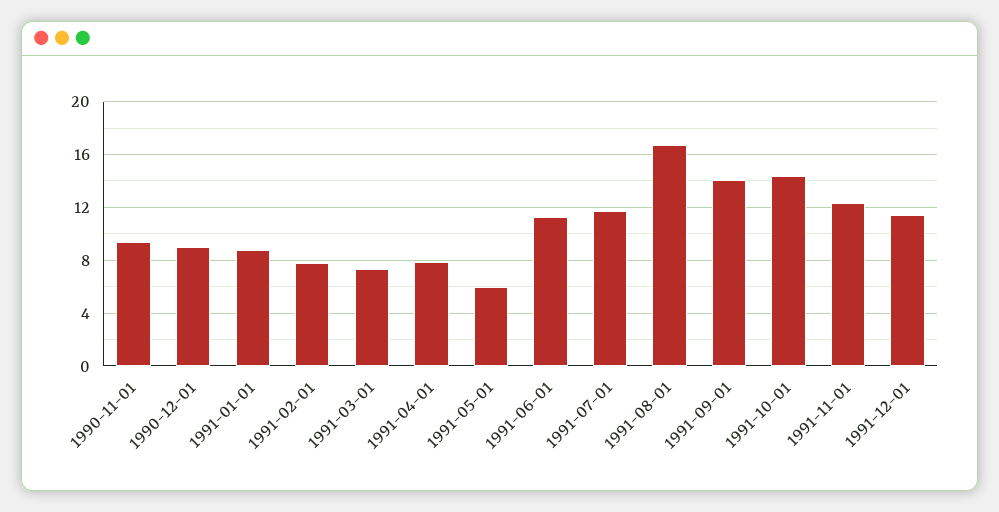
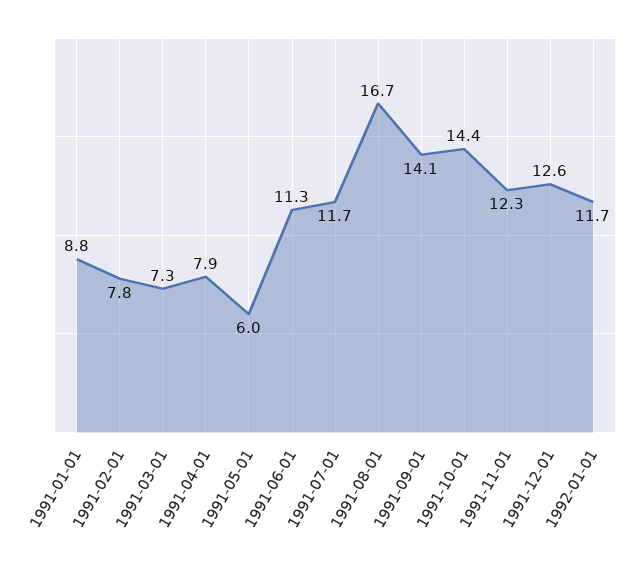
1990-11-01: 9.5 -> none
1990-12-01: 9 -> none
1991-12-01: 11.5 -> 12.6
1992-01-01: none -> 11.7

